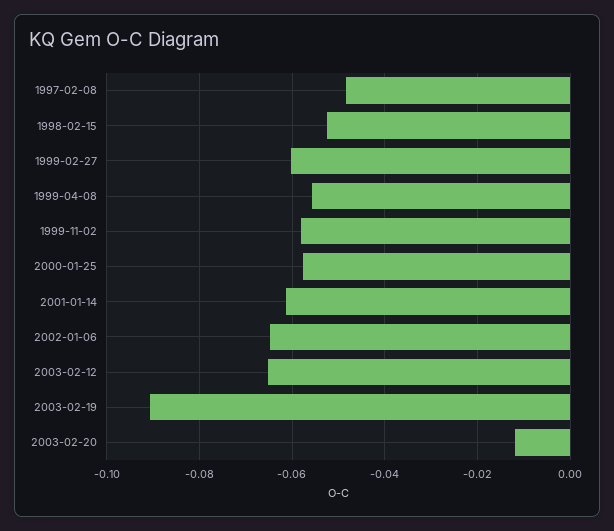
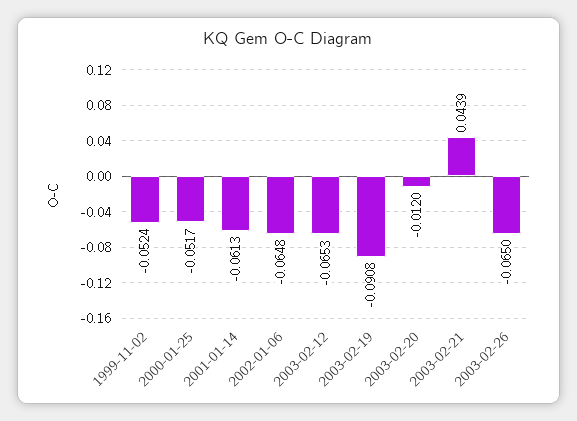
1997-02-08: -0.048 -> none
1998-02-15: -0.052 -> none
1999-02-27: -0.06 -> none
1999-04-08: -0.056 -> none
1999-11-02: -0.058 -> -0.0524
2000-01-25: -0.058 -> -0.0517
2003-02-21: none -> 0.0439
2003-02-26: none -> -0.065

